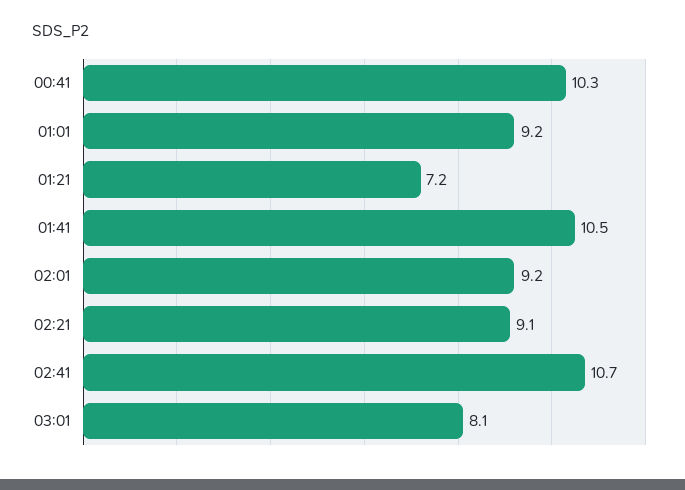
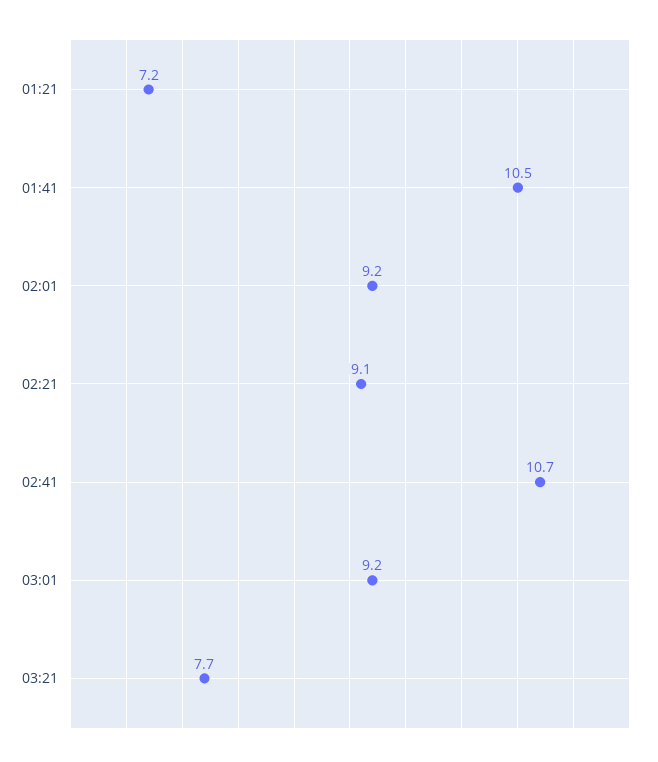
00:41: 10.3 -> none
01:01: 9.2 -> none
03:01: 8.1 -> 9.2
03:21: none -> 7.7

